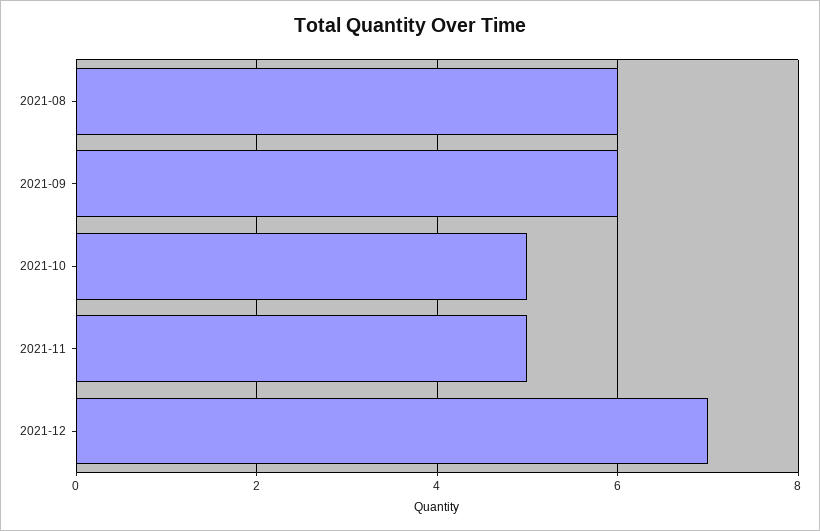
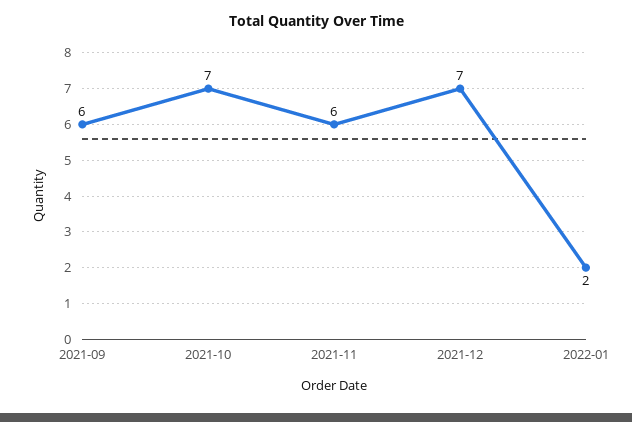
2021-08: 6 -> none
2021-10: 5 -> 7
2021-11: 5 -> 6
2022-01: none -> 2

